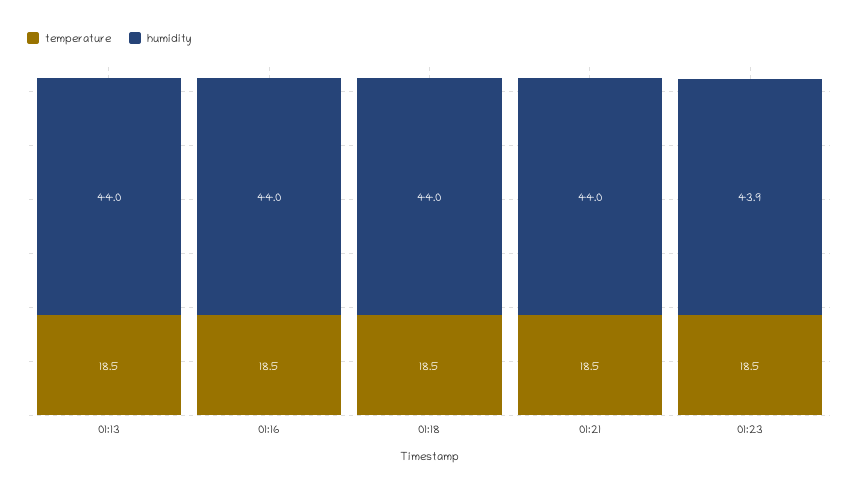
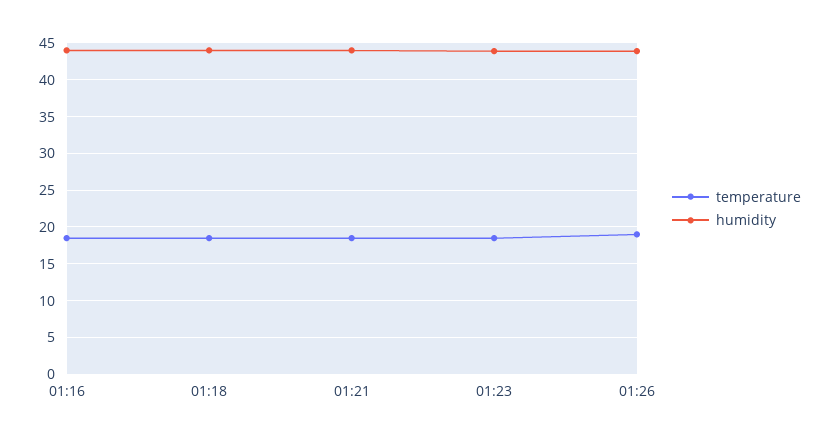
temperature, 01:13: 18.5 -> none
humidity, 01:13: 44 -> none
temperature, 01:26: none -> 19
humidity, 01:26: none -> 44

